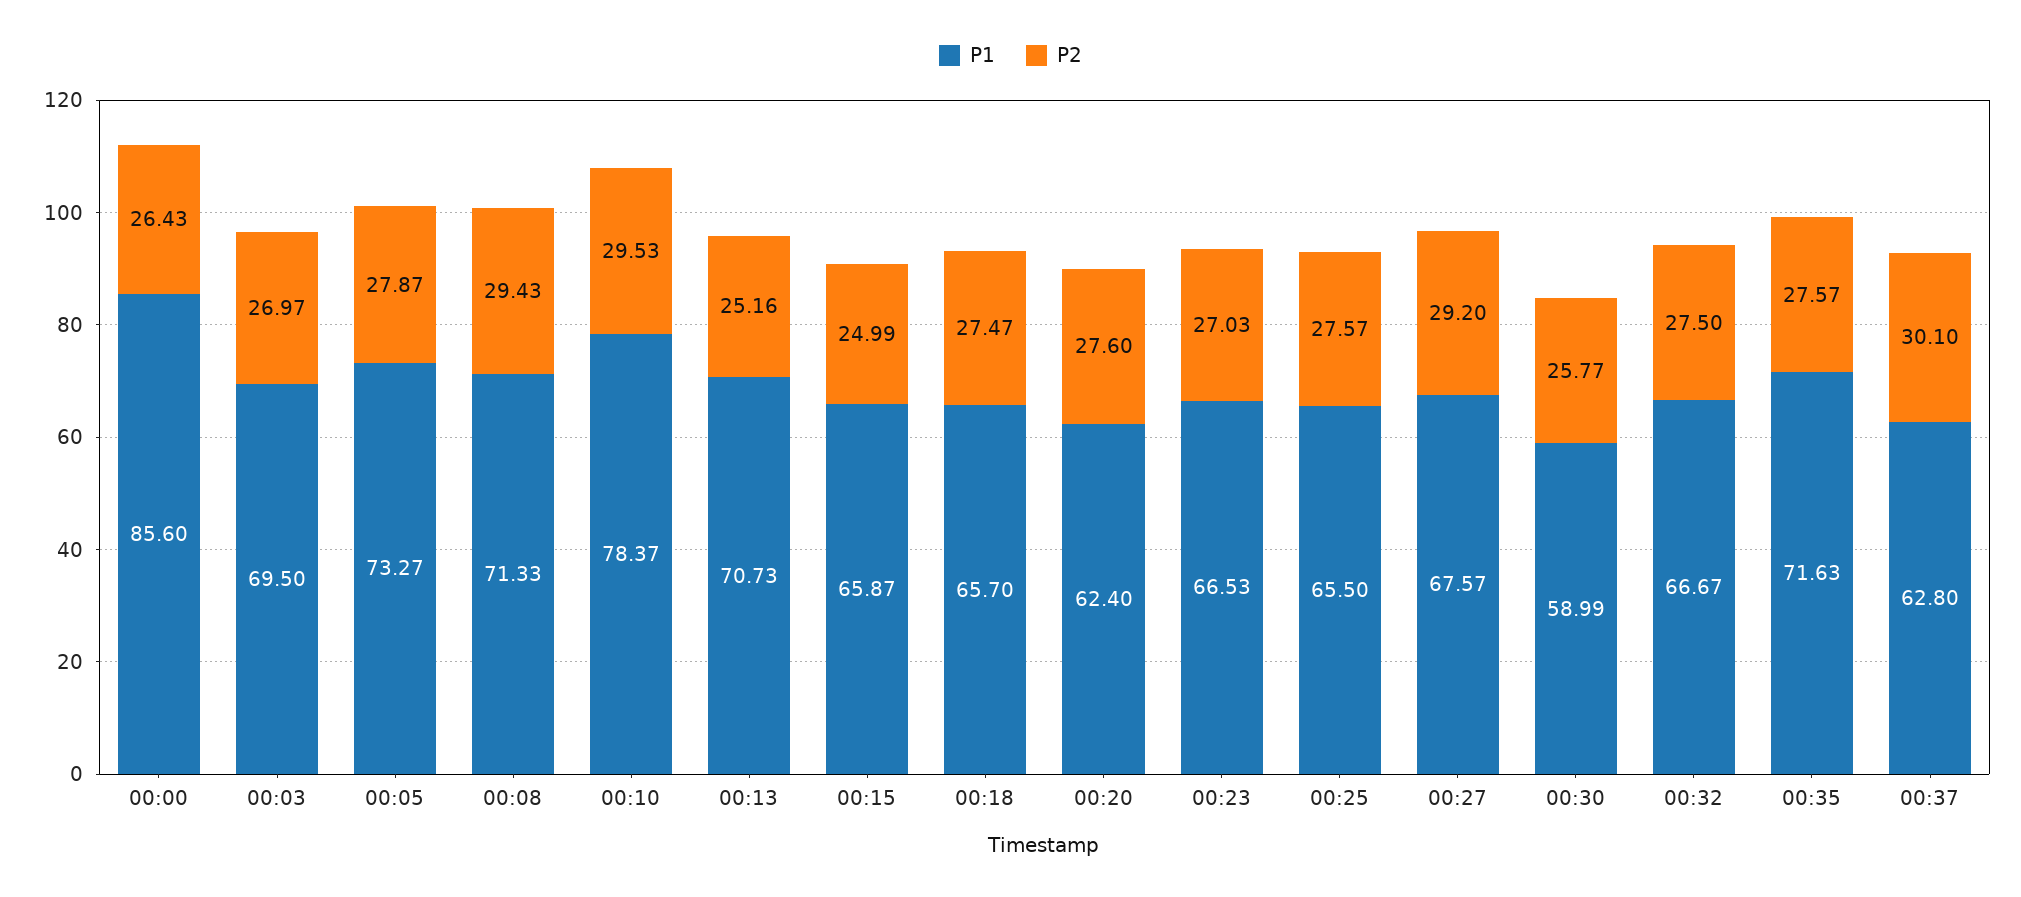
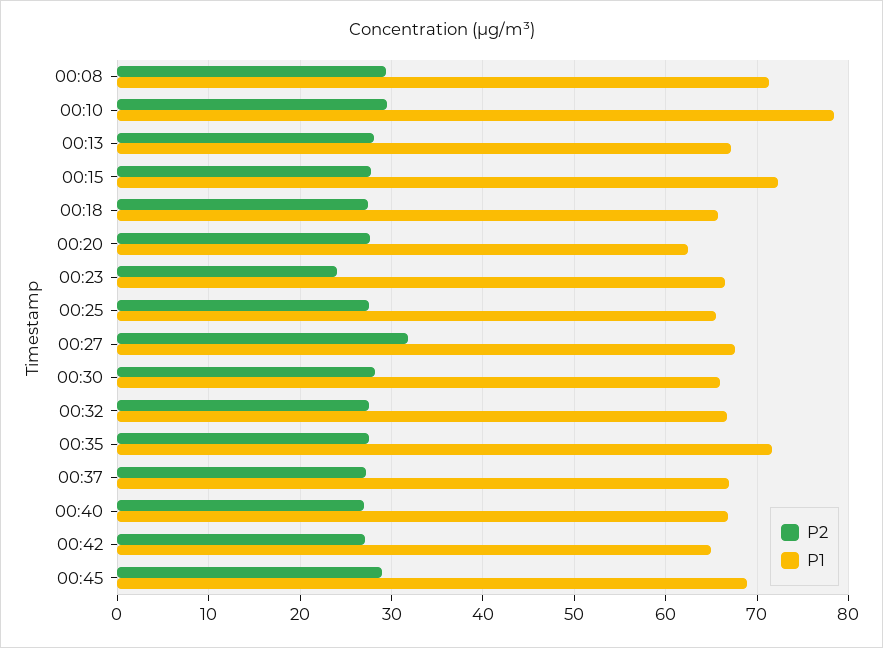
P1, 00:00: 85.6 -> none
P2, 00:00: 26.43 -> none
P1, 00:03: 69.5 -> none
P2, 00:03: 26.97 -> none
P1, 00:05: 73.27 -> none
P2, 00:05: 27.87 -> none
P1, 00:13: 70.73 -> 67
P2, 00:13: 25.16 -> 28
P1, 00:15: 65.87 -> 72
P2, 00:15: 24.99 -> 28
P2, 00:23: 27.03 -> 24
P2, 00:27: 29.2 -> 32
P1, 00:30: 58.99 -> 66
P2, 00:30: 25.77 -> 28
P1, 00:37: 62.8 -> 67
P2, 00:37: 30.1 -> 27
P2, 00:40: none -> 27
P1, 00:40: none -> 67
P2, 00:42: none -> 27
P1, 00:42: none -> 65
P2, 00:45: none -> 29
P1, 00:45: none -> 69

